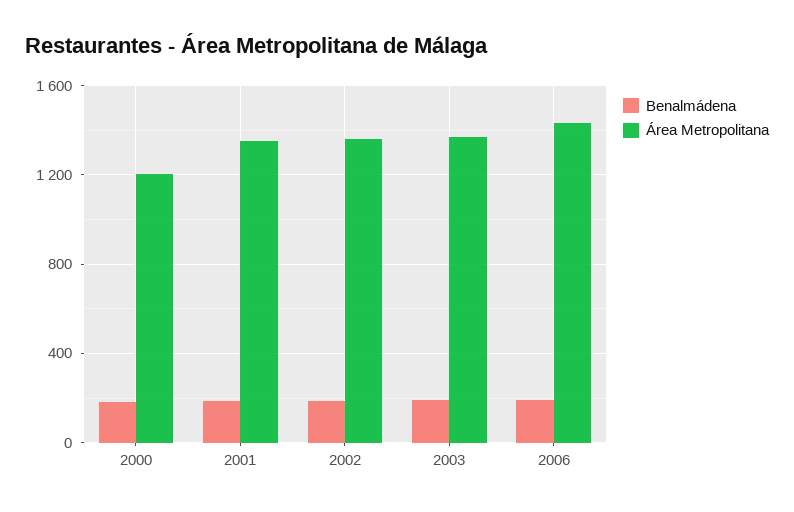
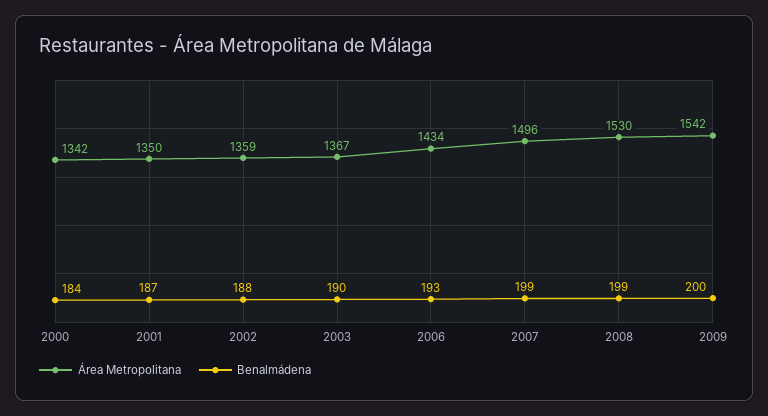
Área Metropolitana, 2000: 1200 -> 1342
Área Metropolitana, 2007: none -> 1496
Benalmádena, 2007: none -> 199
Área Metropolitana, 2008: none -> 1530
Benalmádena, 2008: none -> 199
Área Metropolitana, 2009: none -> 1542
Benalmádena, 2009: none -> 200

